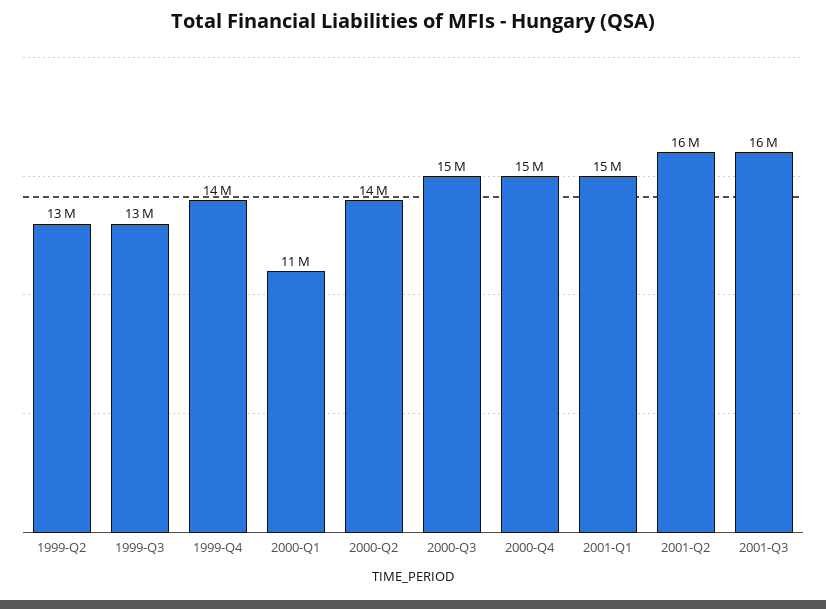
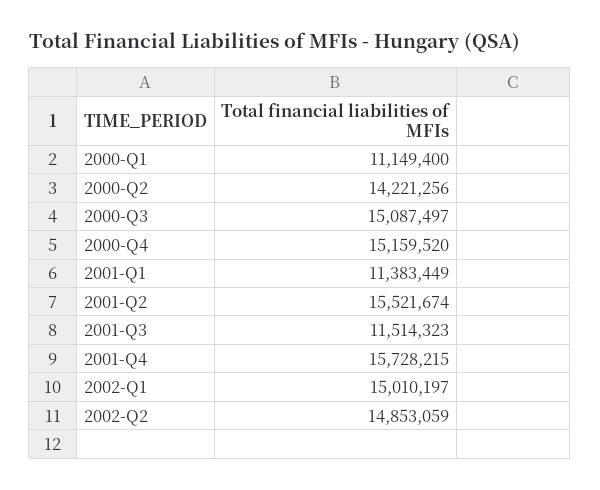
1999-Q2: 13000000 -> none
1999-Q3: 13000000 -> none
1999-Q4: 14000000 -> none
2001-Q1: 15000000 -> 11383449
2001-Q3: 16000000 -> 11514323
2001-Q4: none -> 15728215
2002-Q1: none -> 15010197
2002-Q2: none -> 14853059

